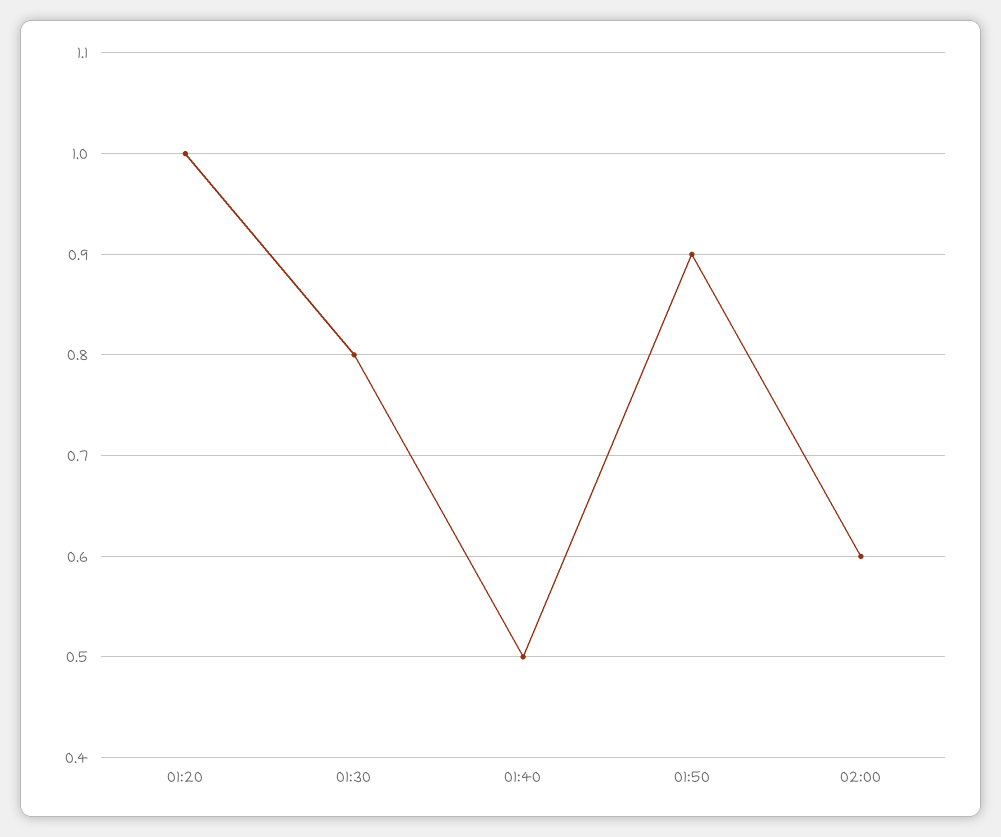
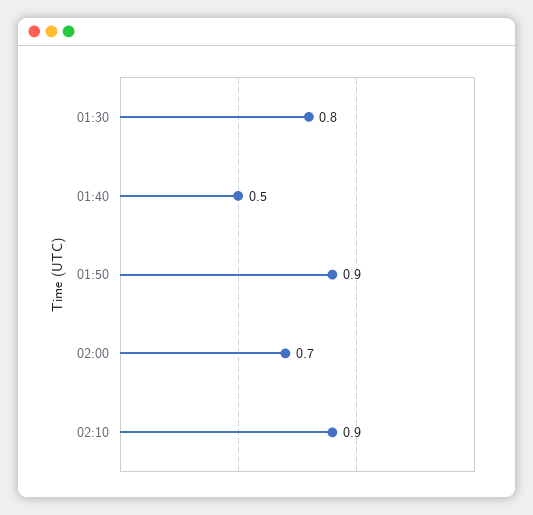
01:20: 1 -> none
02:00: 0.6 -> 0.7
02:10: none -> 0.9

